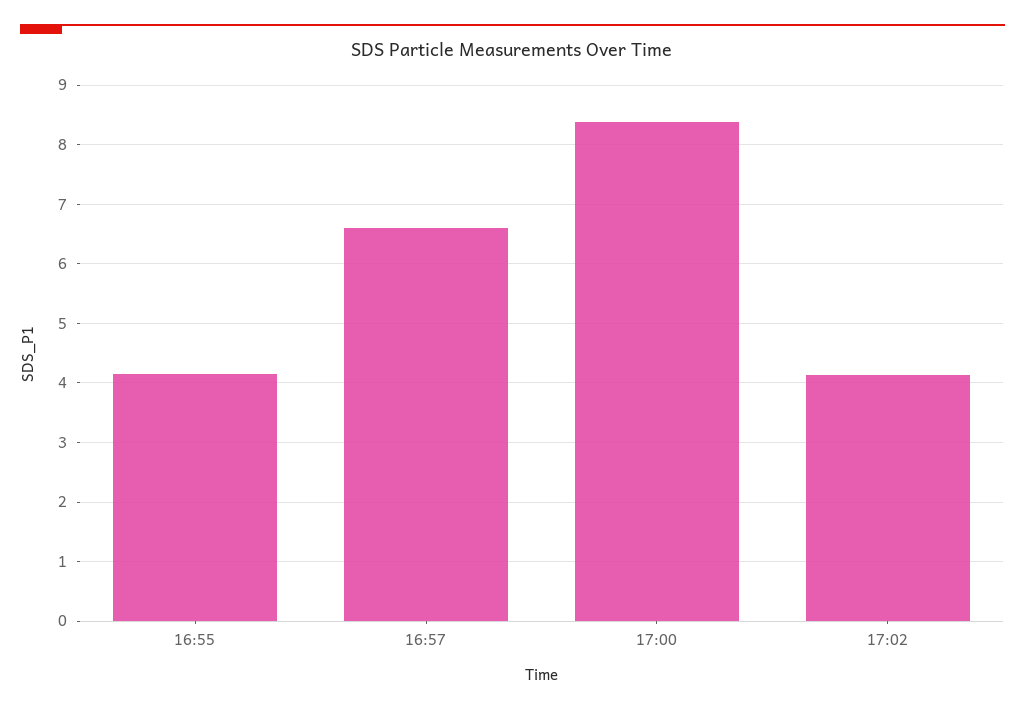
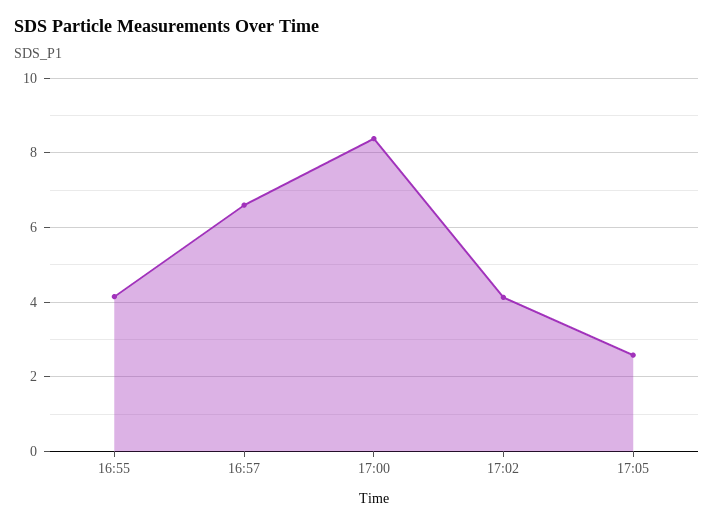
17:05: none -> 2.6

